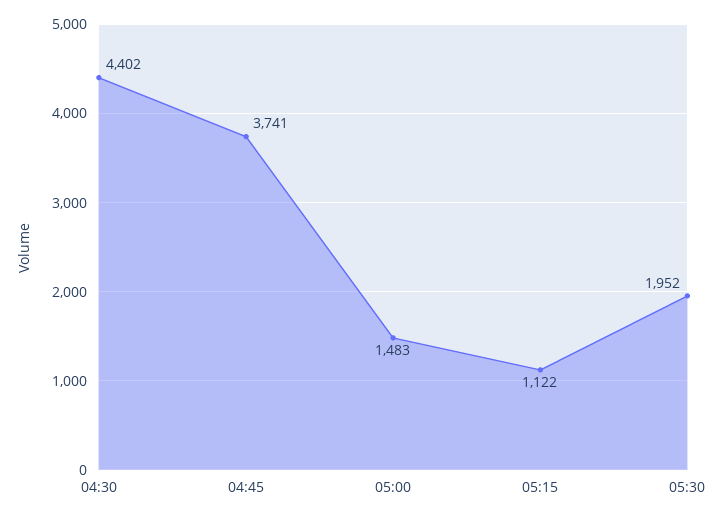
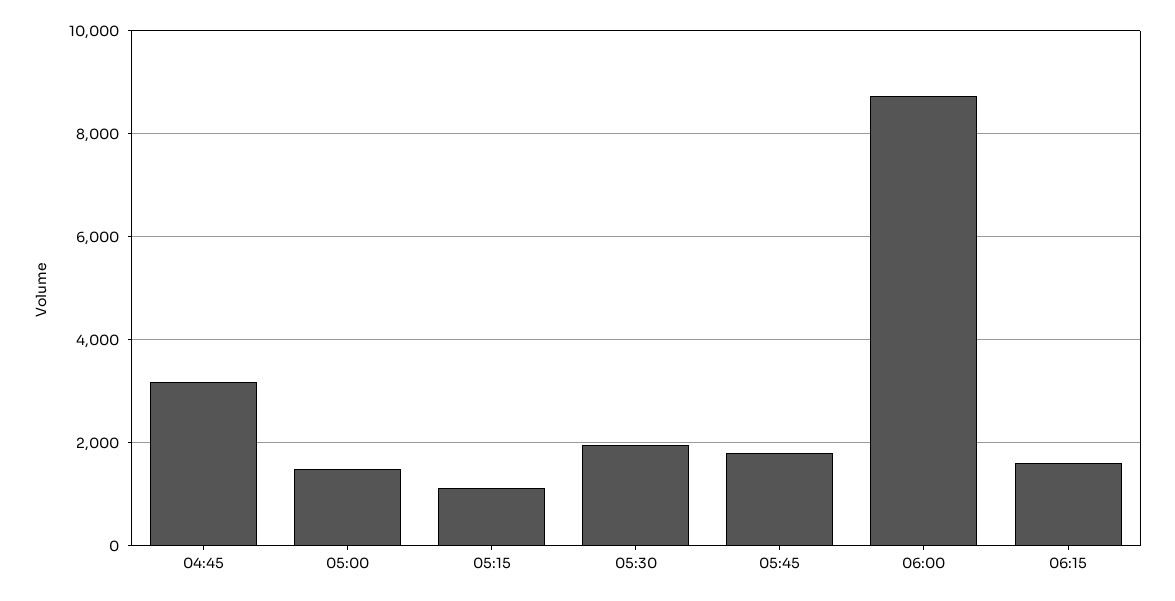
04:30: 4402 -> none
04:45: 3741 -> 3200
05:45: none -> 1800
06:00: none -> 8800
06:15: none -> 1600

